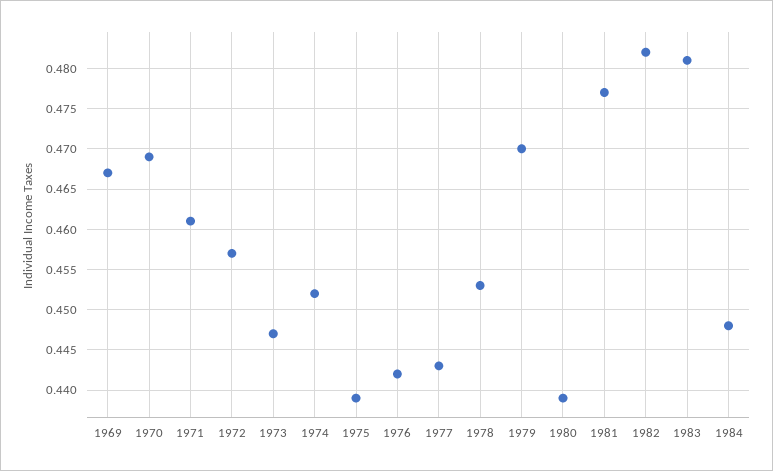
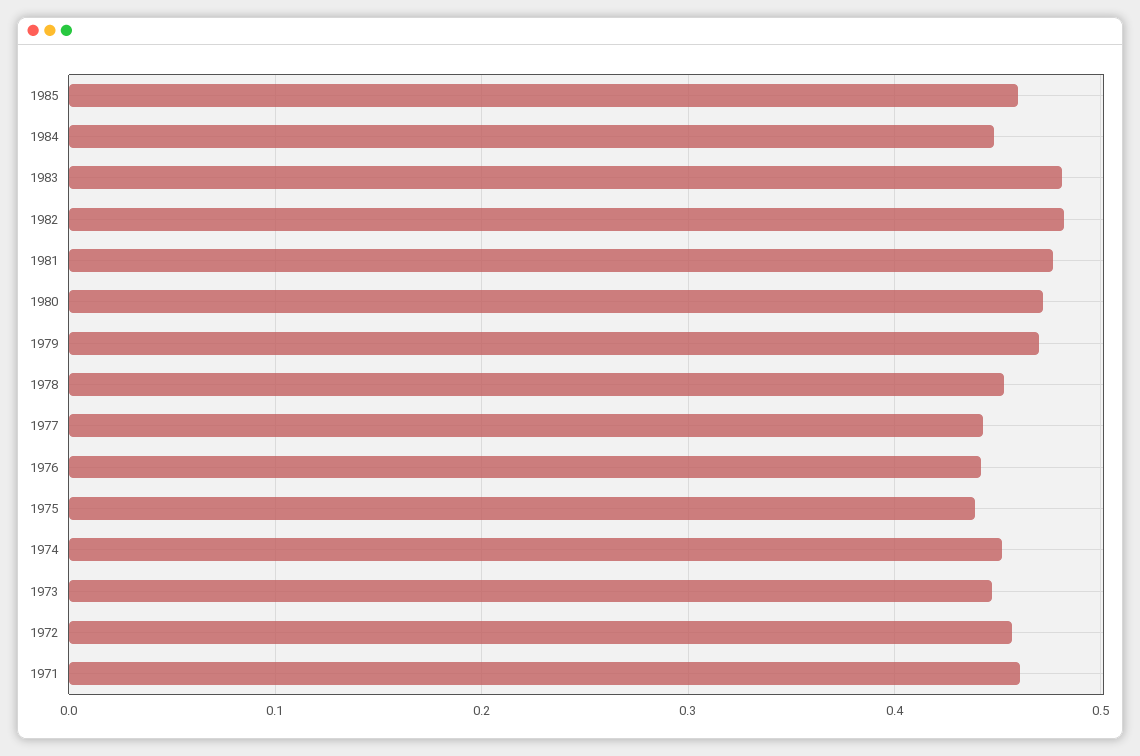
1969: 0.467 -> none
1970: 0.469 -> none
1980: 0.439 -> 0.47
1985: none -> 0.46

